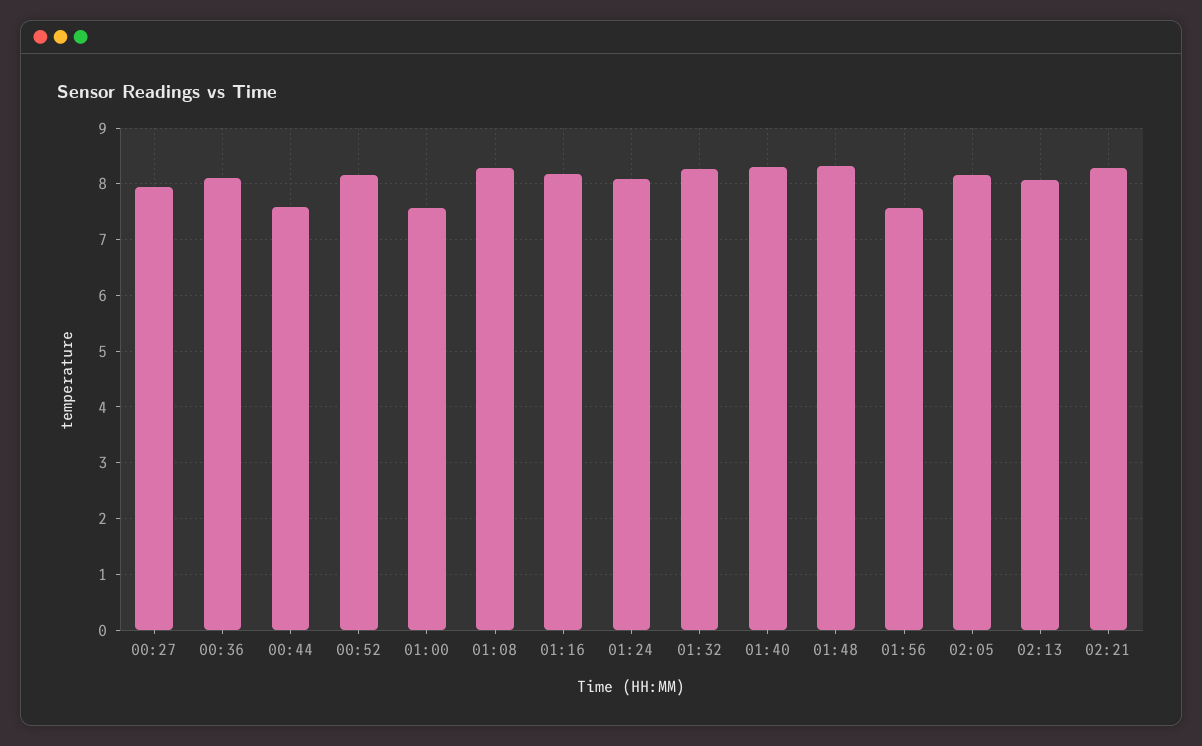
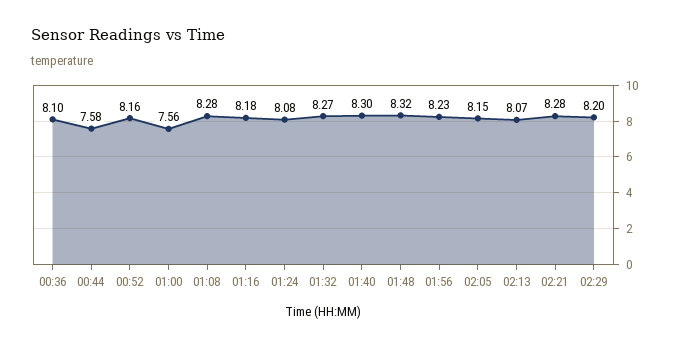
00:27: 8 -> none
01:56: 7.6 -> 8.23
02:29: none -> 8.2

